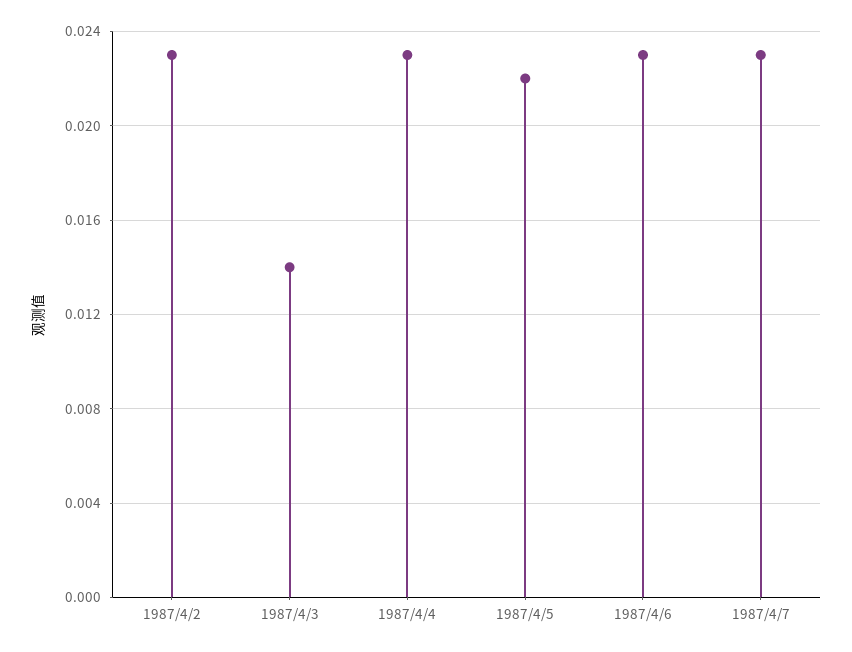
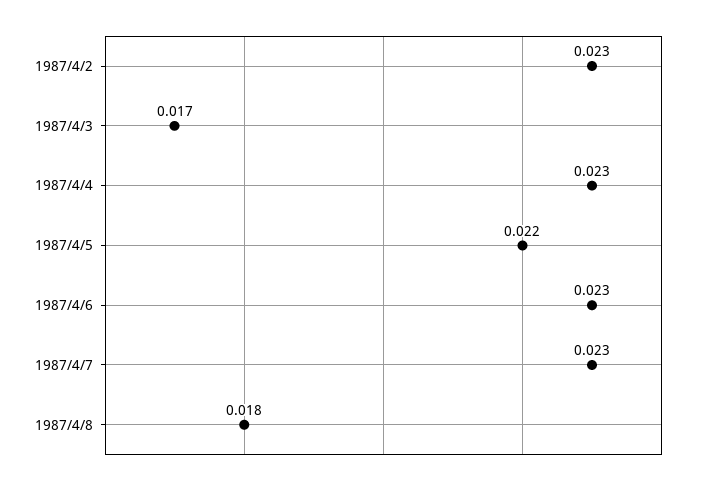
1987/4/3: 0.014 -> 0.017
1987/4/8: none -> 0.018

